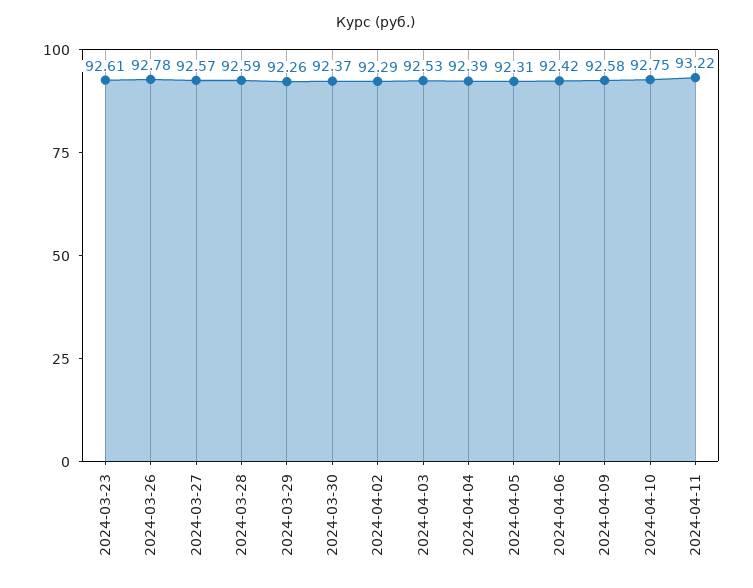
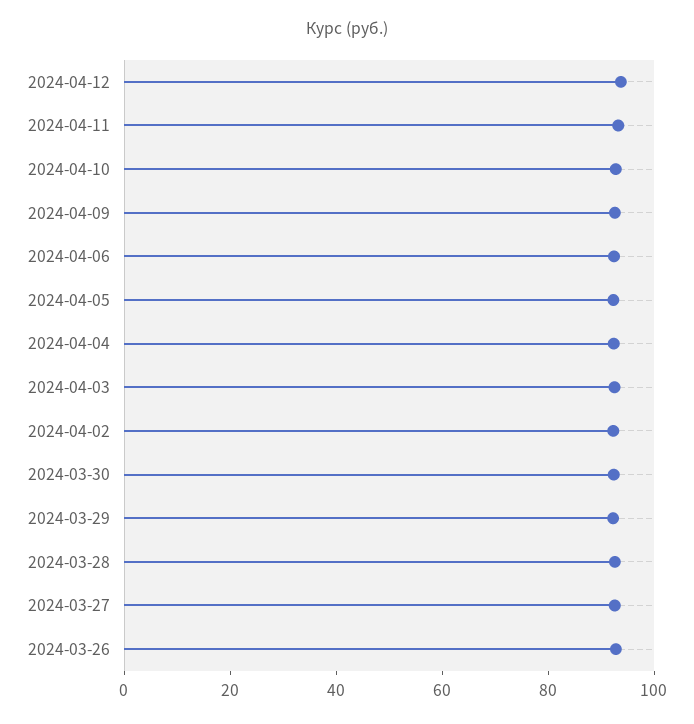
2024-03-23: 92.61 -> none
2024-04-12: none -> 95

